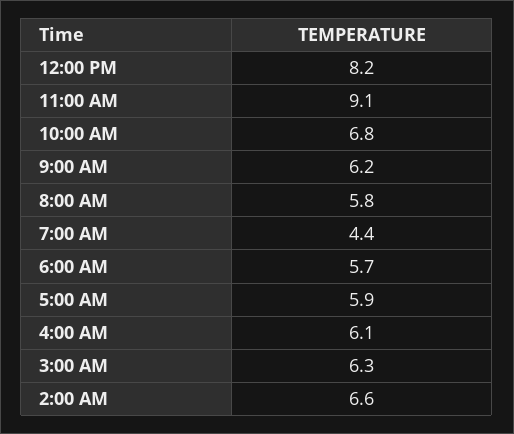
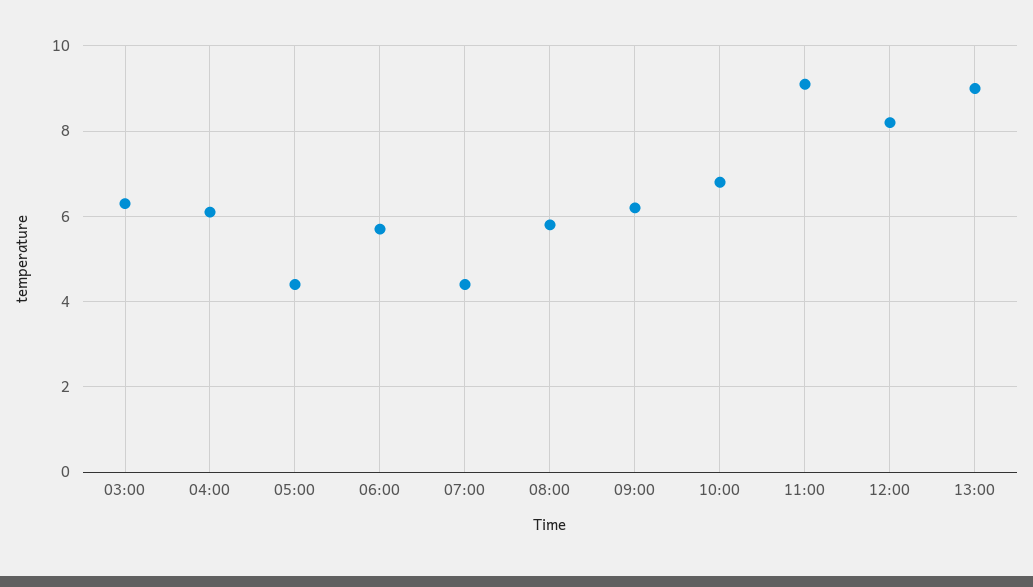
5:00 AM: 5.9 -> 4.5
2:00 AM: 6.6 -> none
13:00: none -> 9

